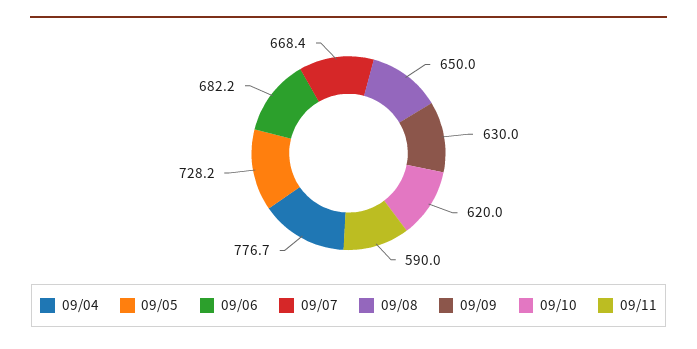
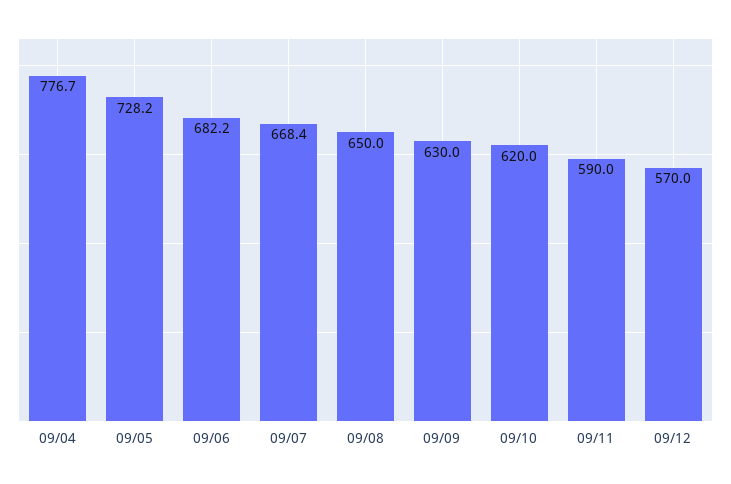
09/12: none -> 570

